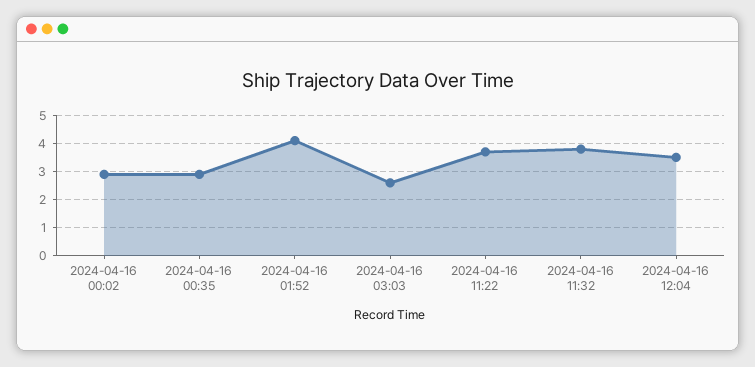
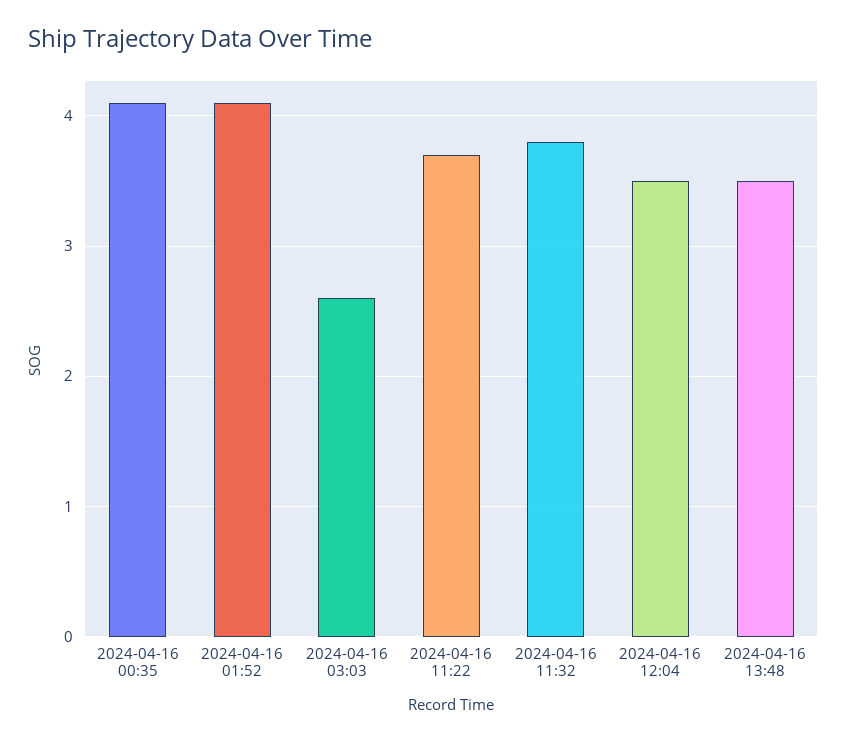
2024-04-16 00:02: 3 -> none
2024-04-16 00:35: 3 -> 4.1
2024-04-16 13:48: none -> 3.5

